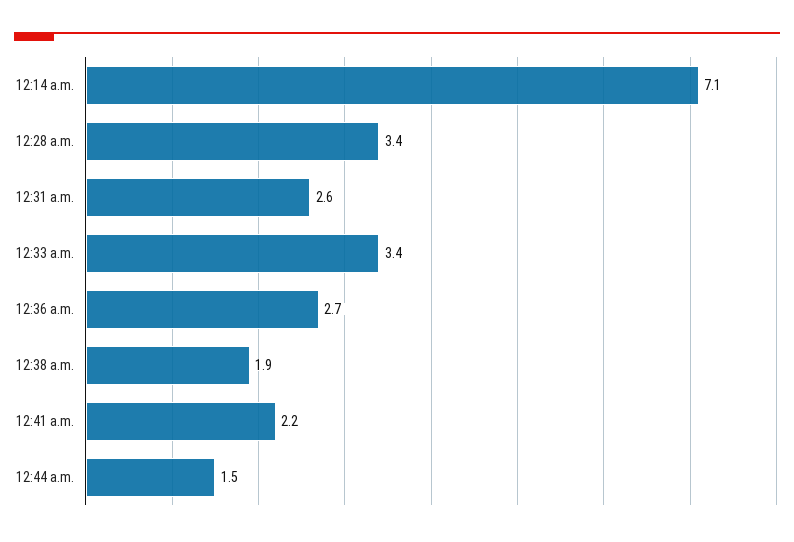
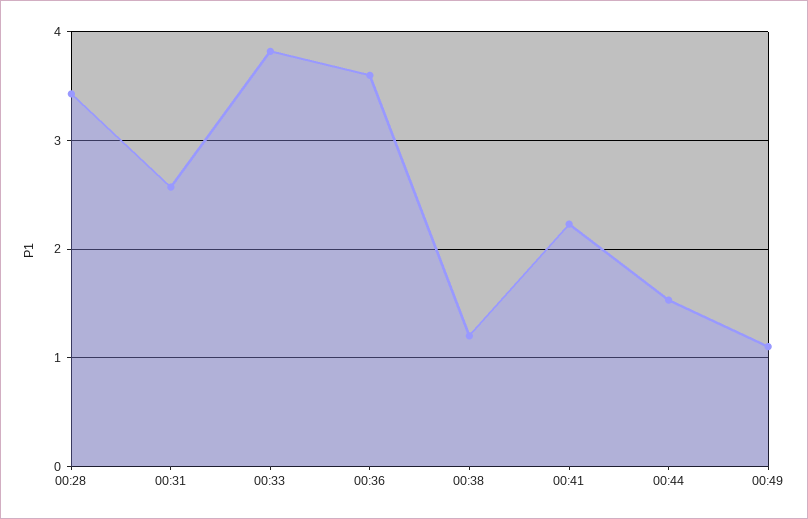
12:14 a.m.: 7.1 -> none
12:33 a.m.: 3.4 -> 3.8
12:36 a.m.: 2.7 -> 3.6
12:38 a.m.: 1.9 -> 1.2
00:49: none -> 1.1

